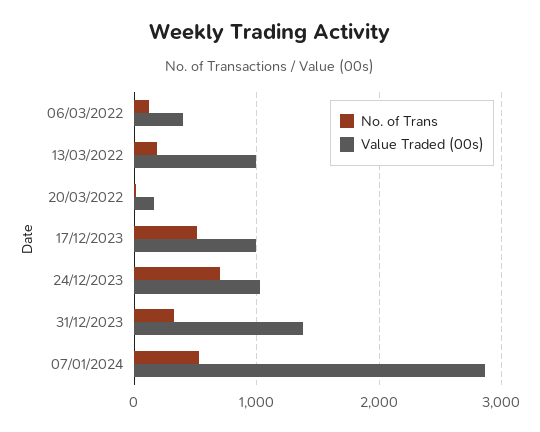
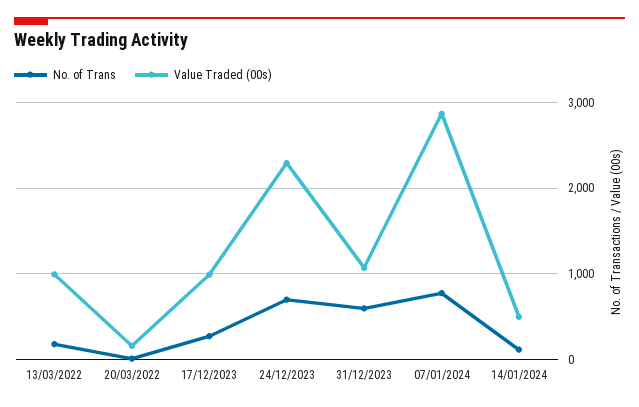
No. of Trans, 06/03/2022: 100 -> none
Value Traded (00s), 06/03/2022: 400 -> none
No. of Trans, 17/12/2023: 500 -> 300
Value Traded (00s), 24/12/2023: 1000 -> 2300
No. of Trans, 31/12/2023: 300 -> 600
Value Traded (00s), 31/12/2023: 1400 -> 1100
No. of Trans, 07/01/2024: 500 -> 800
No. of Trans, 14/01/2024: none -> 100
Value Traded (00s), 14/01/2024: none -> 500

